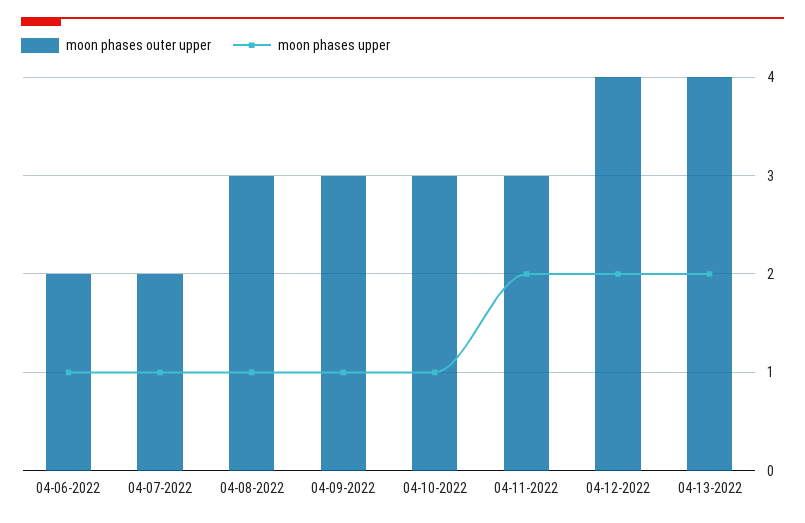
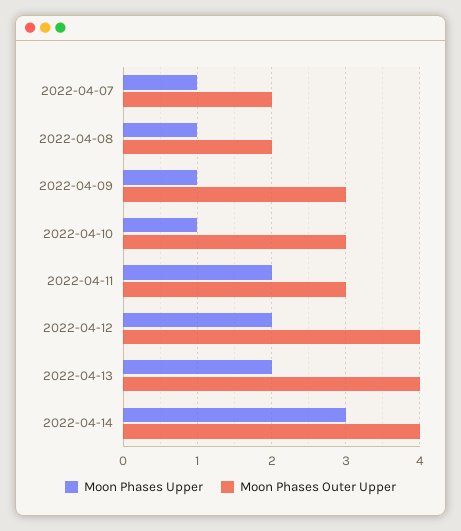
moon phases outer upper, 04-06-2022: 2 -> none
moon phases upper, 04-06-2022: 1 -> none
moon phases outer upper, 04-08-2022: 3 -> 2
moon phases upper, 2022-04-14: none -> 3
moon phases outer upper, 2022-04-14: none -> 4

